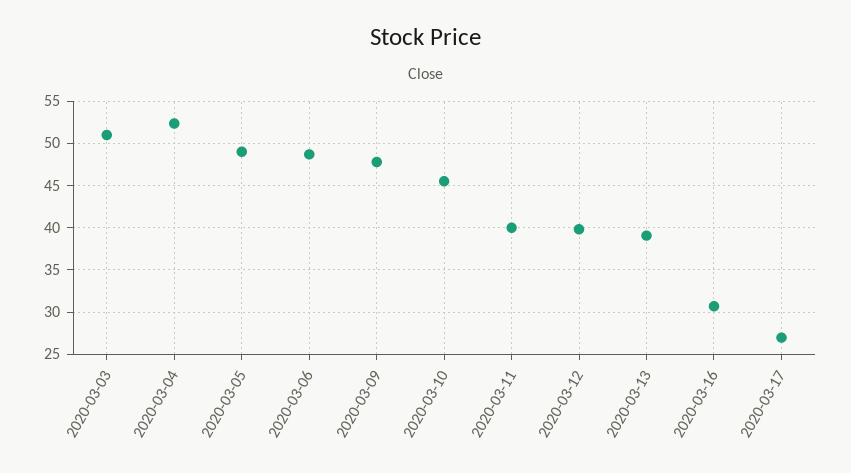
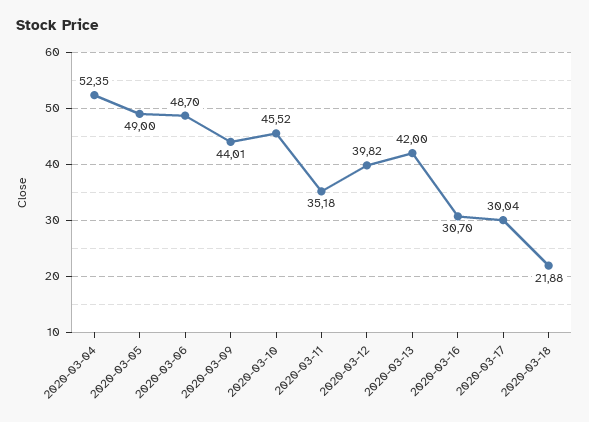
2020-03-03: 51 -> none
2020-03-09: 48 -> 44.01
2020-03-11: 40 -> 35.18
2020-03-13: 39 -> 42
2020-03-17: 27 -> 30.04
2020-03-18: none -> 21.88

